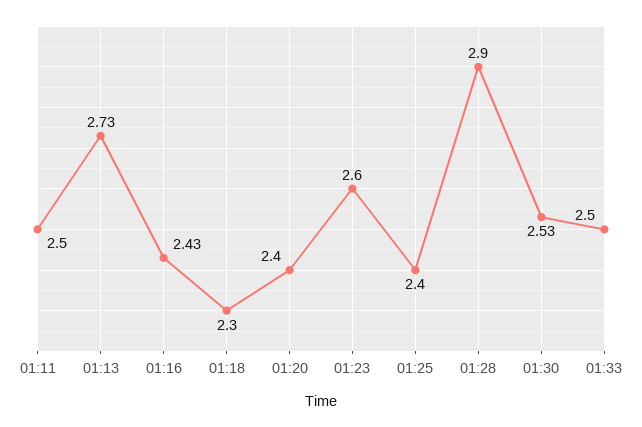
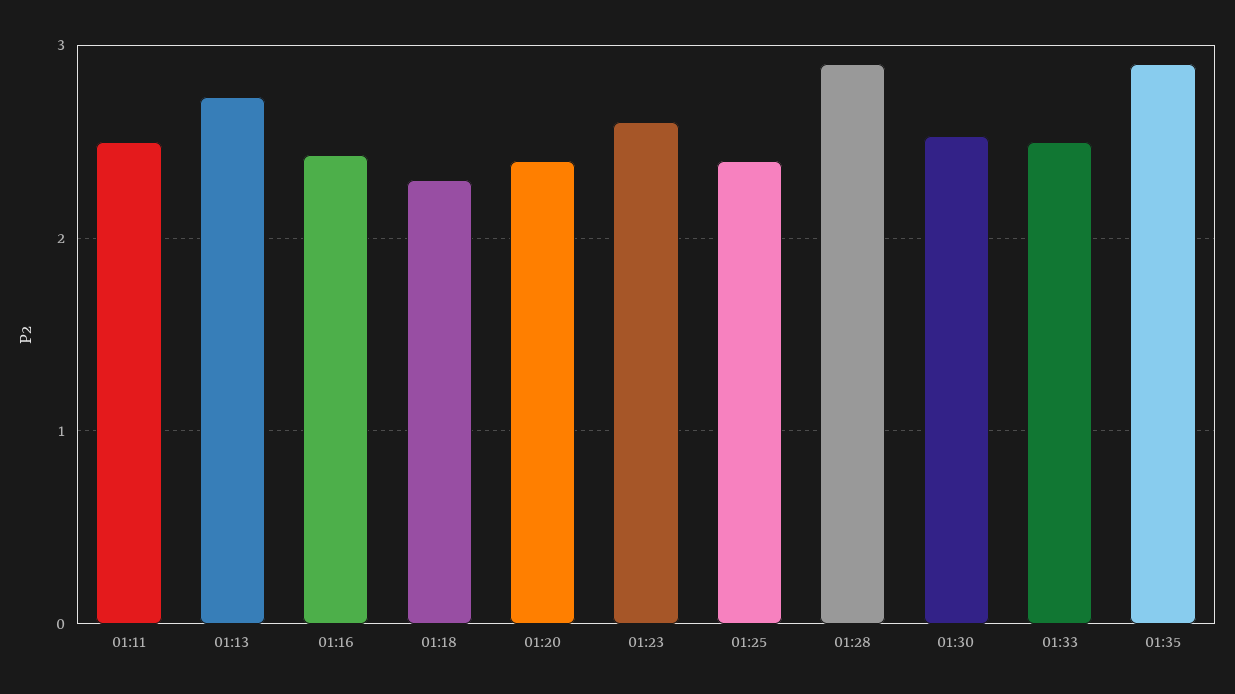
01:35: none -> 2.9

